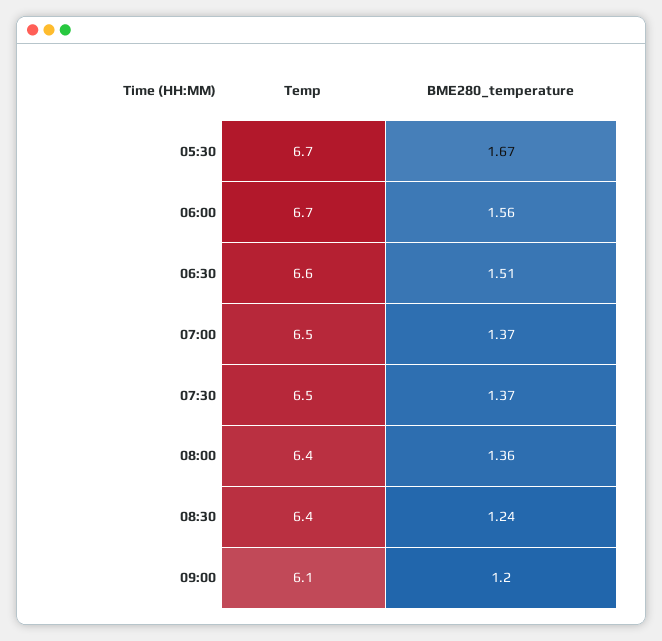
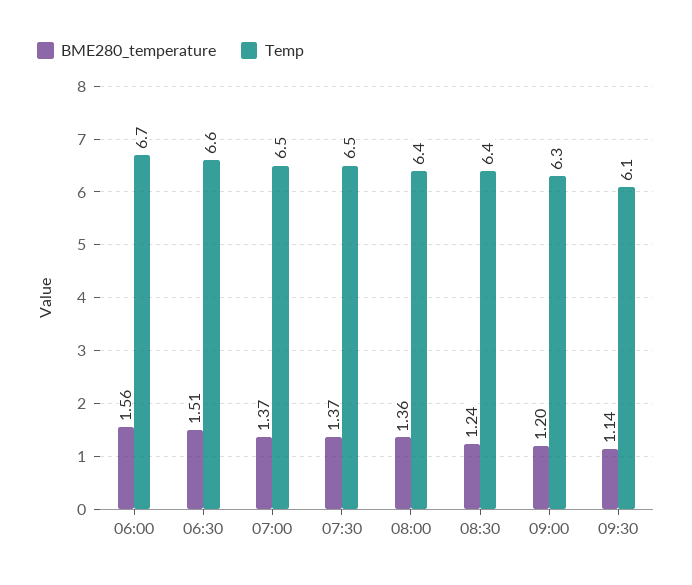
Temp, 05:30: 6.7 -> none
BME280_temperature, 05:30: 1.67 -> none
Temp, 09:00: 6.1 -> 6.3
BME280_temperature, 09:30: none -> 1.14
Temp, 09:30: none -> 6.1

